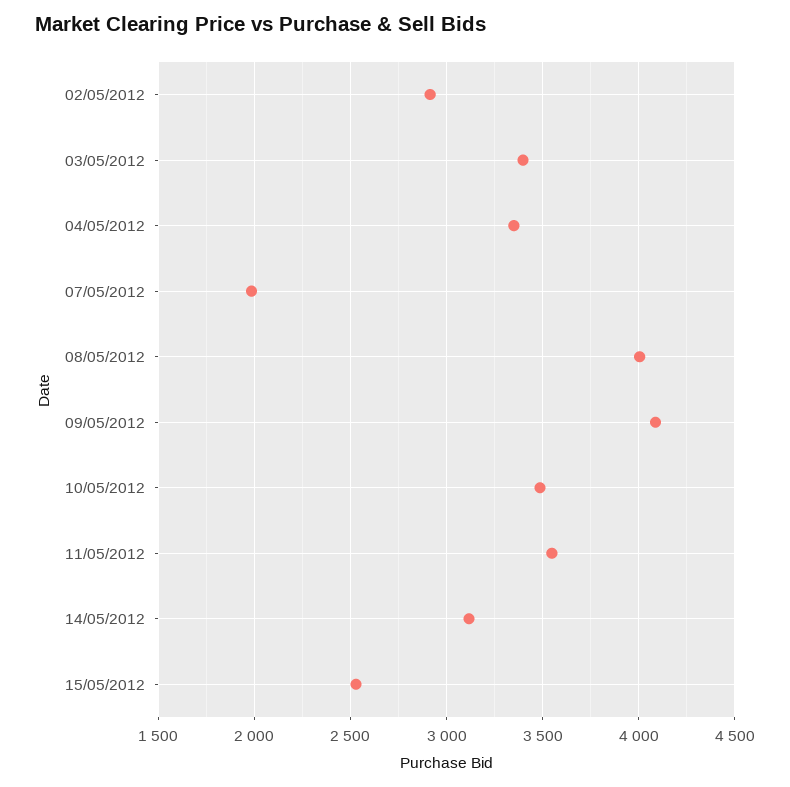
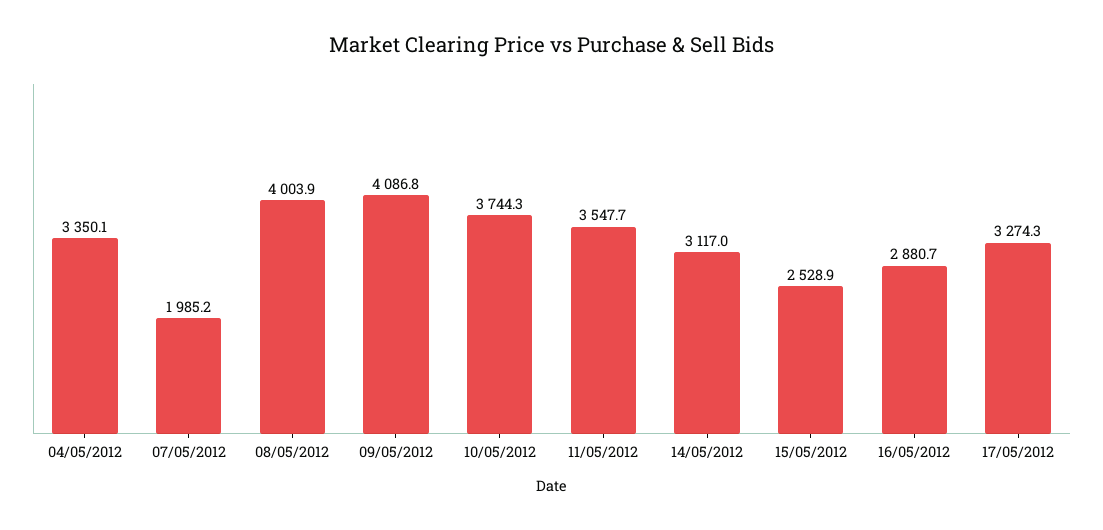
02/05/2012: 2900 -> none
03/05/2012: 3400 -> none
10/05/2012: 3500 -> 3744.3
16/05/2012: none -> 2880.7
17/05/2012: none -> 3274.3

